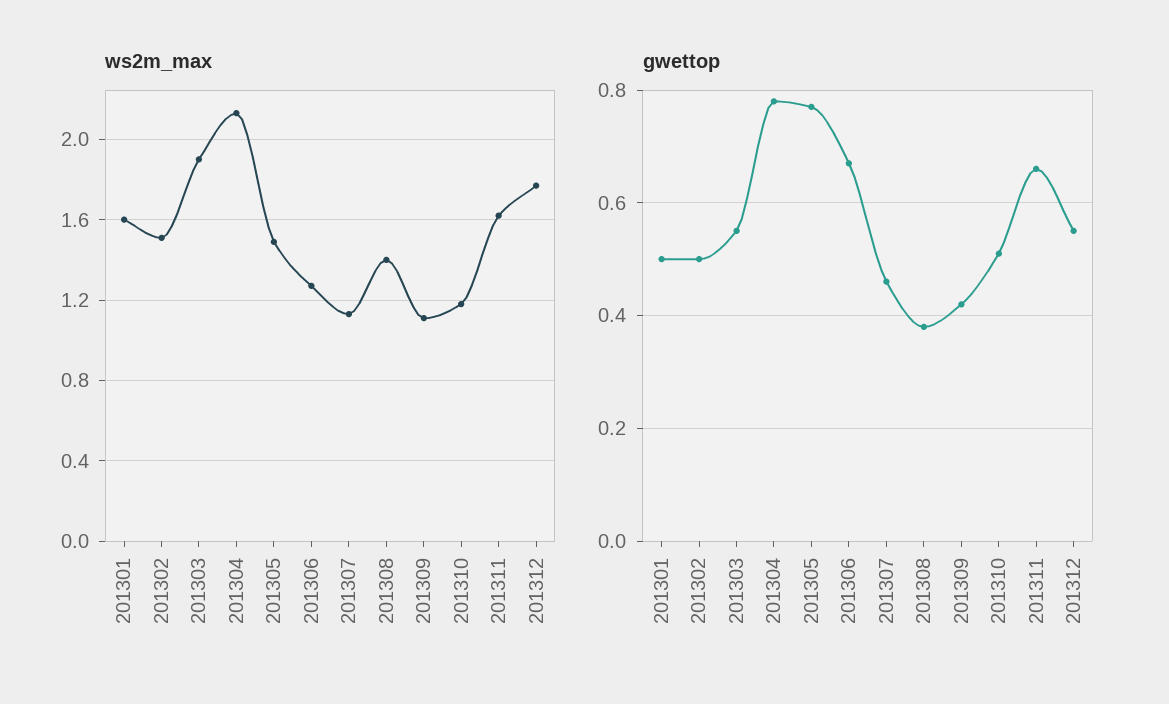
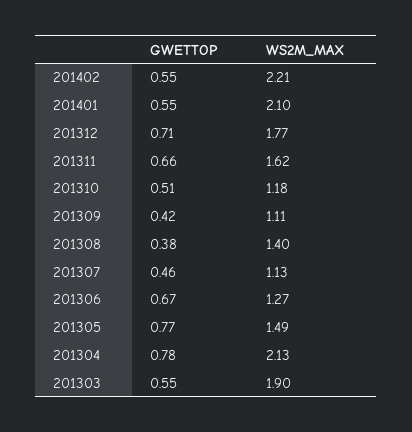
ws2m_max, 201301: 1.6 -> none
ws2m_max, 201302: 1.5 -> none
gwettop, 201301: 0.5 -> none
gwettop, 201302: 0.5 -> none
gwettop, 201312: 0.55 -> 0.71
gwettop, 201402: none -> 0.55
ws2m_max, 201402: none -> 2.21
gwettop, 201401: none -> 0.55
ws2m_max, 201401: none -> 2.1

